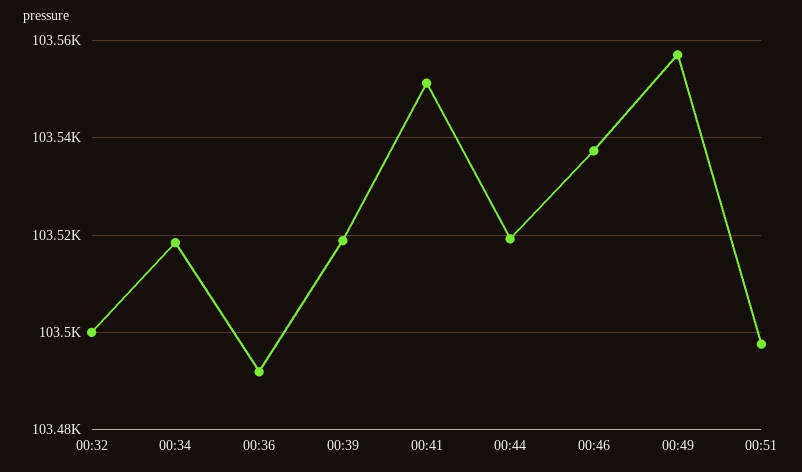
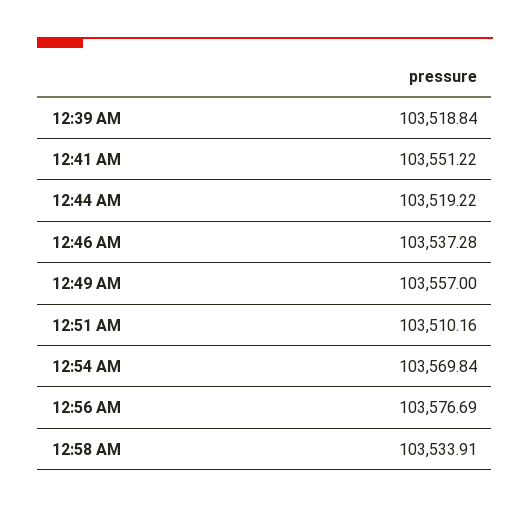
00:32: 103500 -> none
00:34: 103518 -> none
00:36: 103492 -> none
00:51: 103498 -> 103510.16
12:54 AM: none -> 103569.84
12:56 AM: none -> 103576.69
12:58 AM: none -> 103533.91

